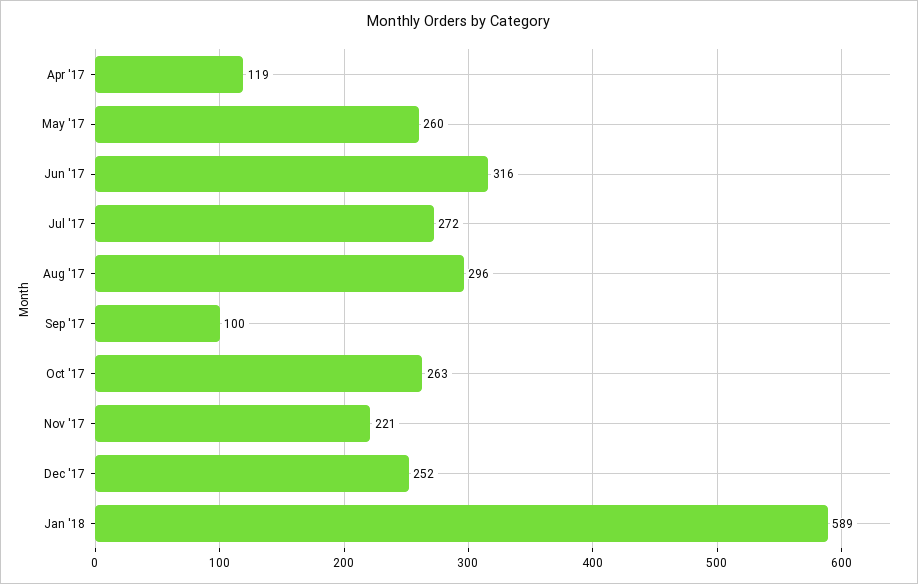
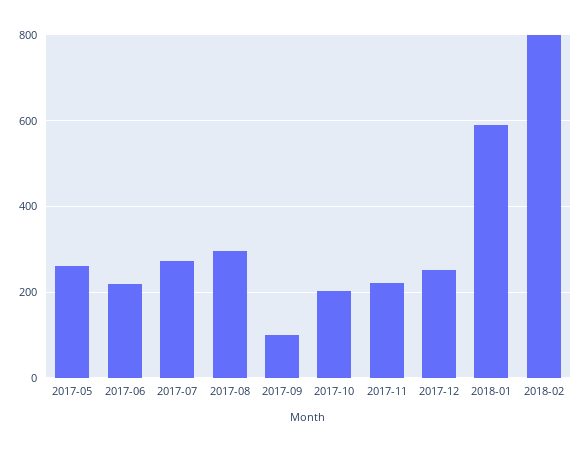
Apr '17: 119 -> none
Jun '17: 316 -> 220
Oct '17: 263 -> 200
2018-02: none -> 800

